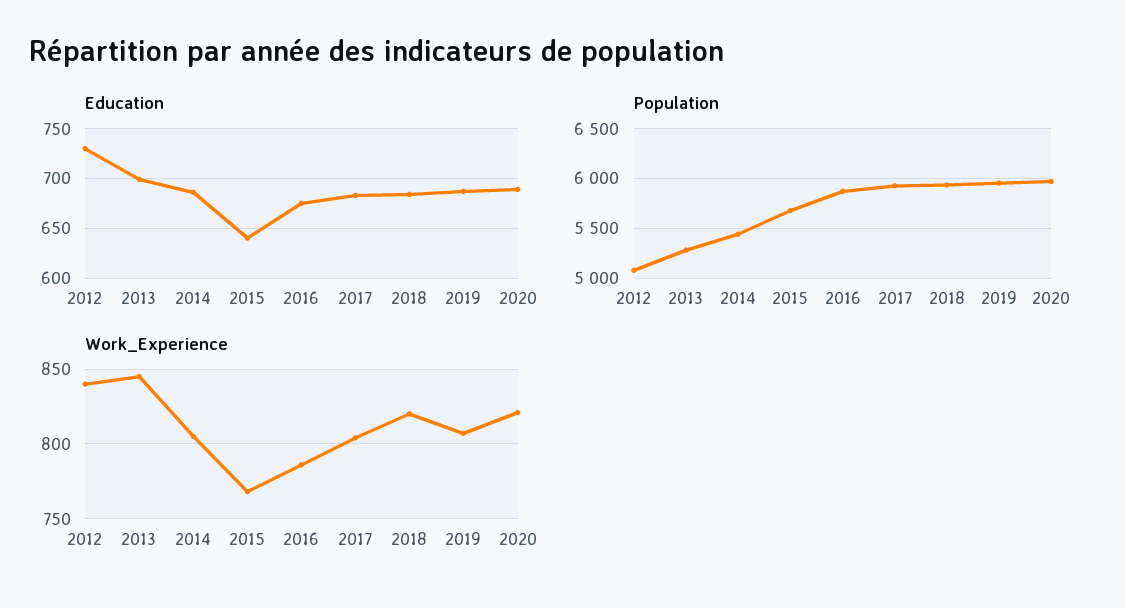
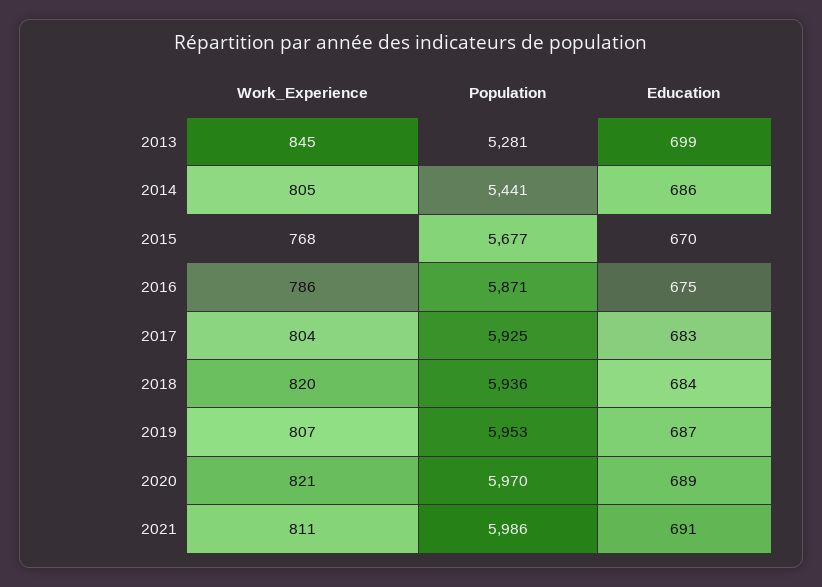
Education, 2012: 730 -> none
Education, 2015: 640 -> 670
Population, 2012: 5100 -> none
Work_Experience, 2012: 840 -> none
Work_Experience, 2021: none -> 811
Population, 2021: none -> 5986
Education, 2021: none -> 691

